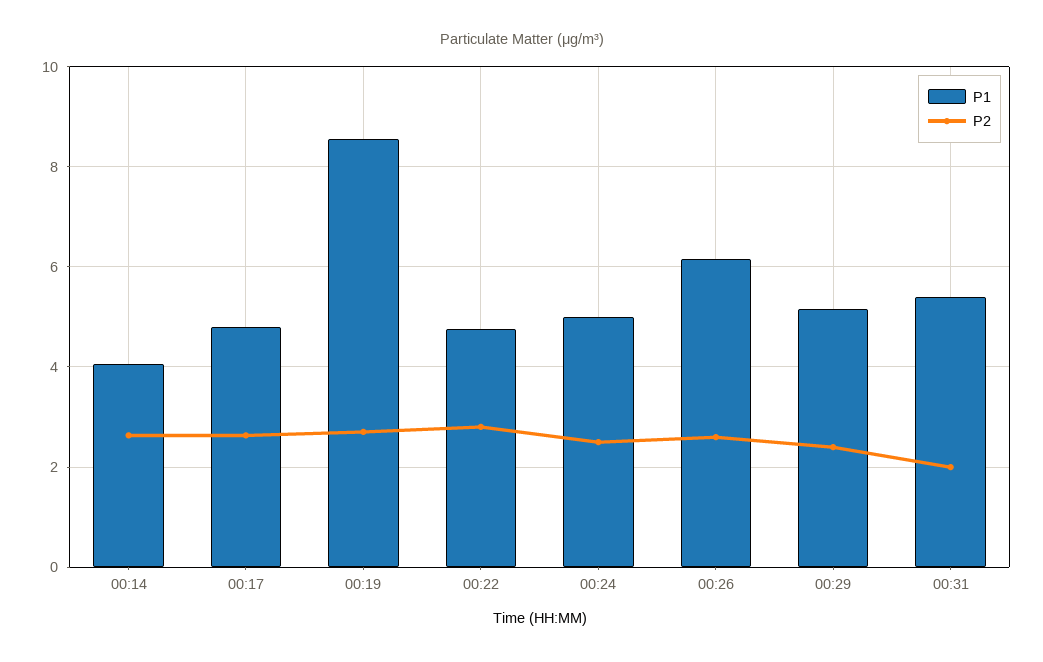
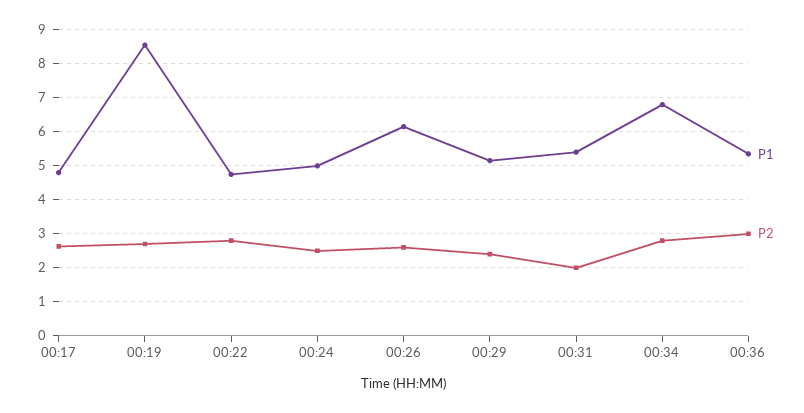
P1, 00:14: 4 -> none
P2, 00:14: 2.6 -> none
P1, 00:34: none -> 6.8
P2, 00:34: none -> 2.8
P1, 00:36: none -> 5.4
P2, 00:36: none -> 3

